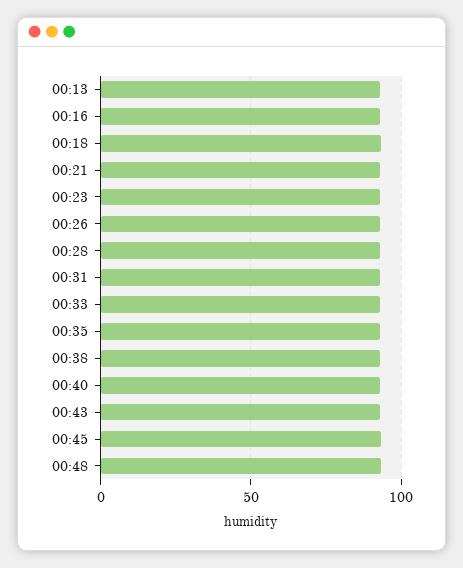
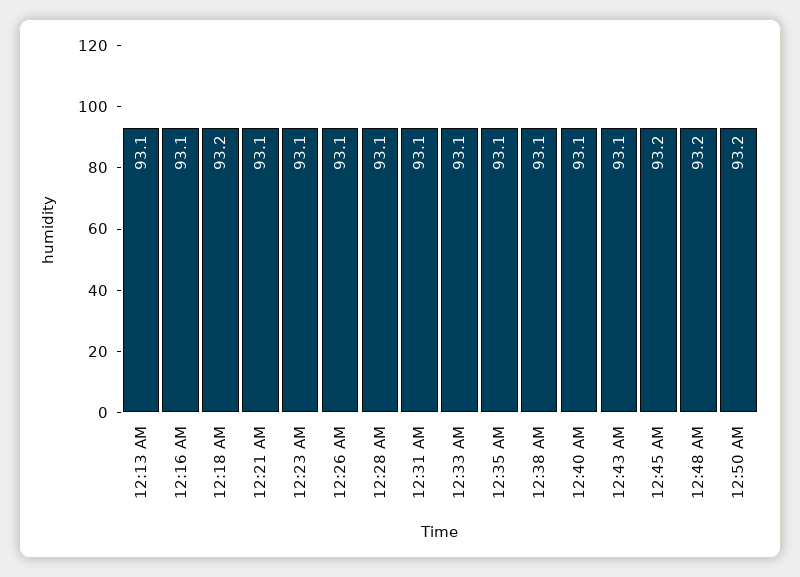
12:50 AM: none -> 93.2

